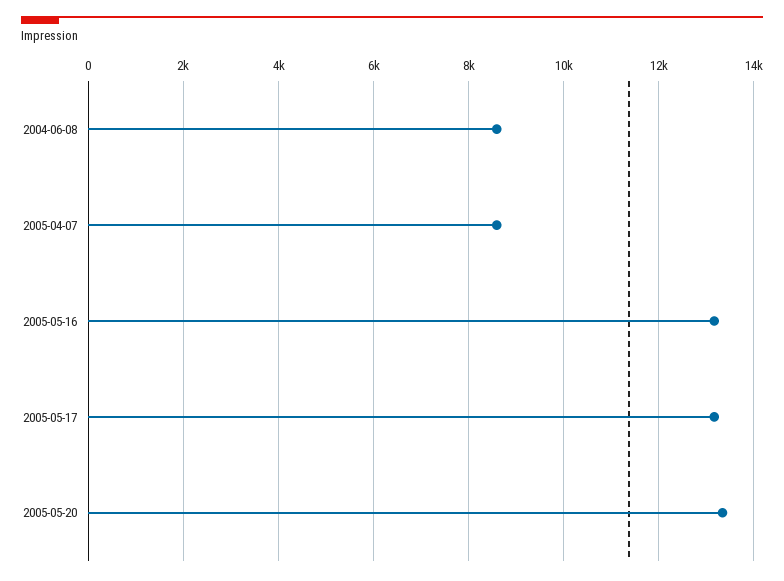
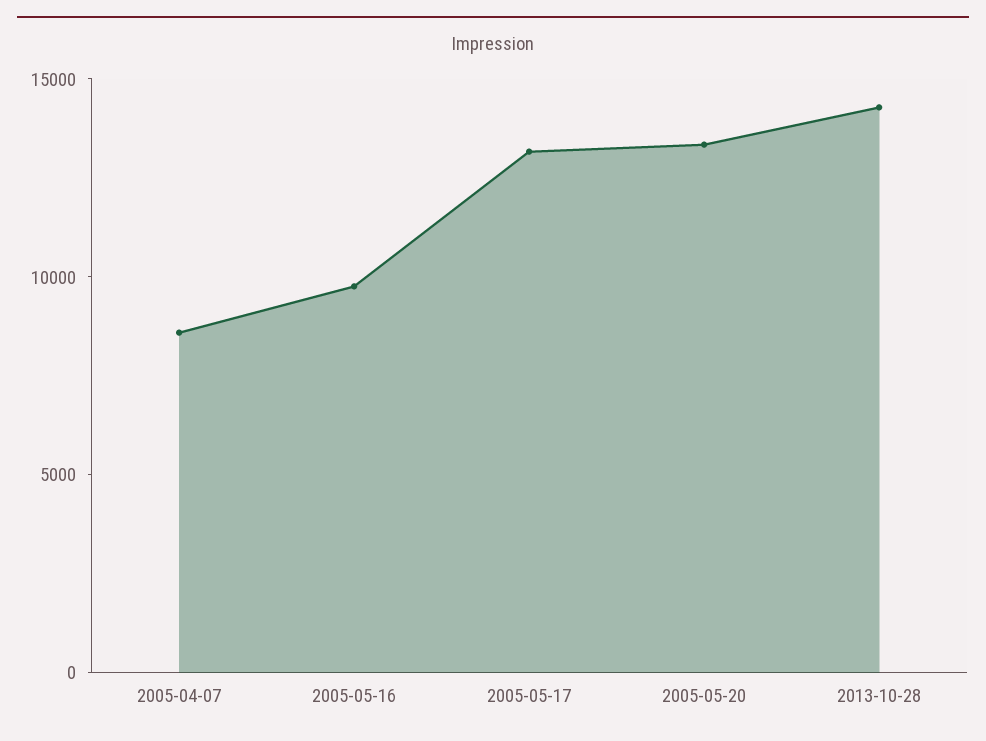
2004-06-08: 8600 -> none
2005-05-16: 13200 -> 10000
2013-10-28: none -> 14000

